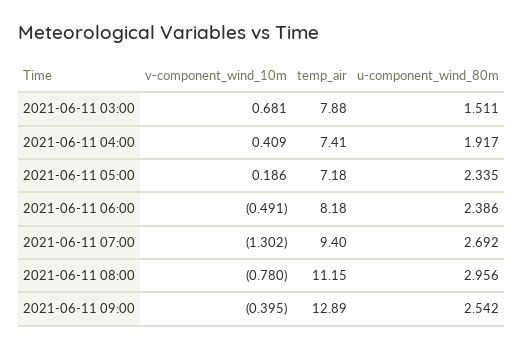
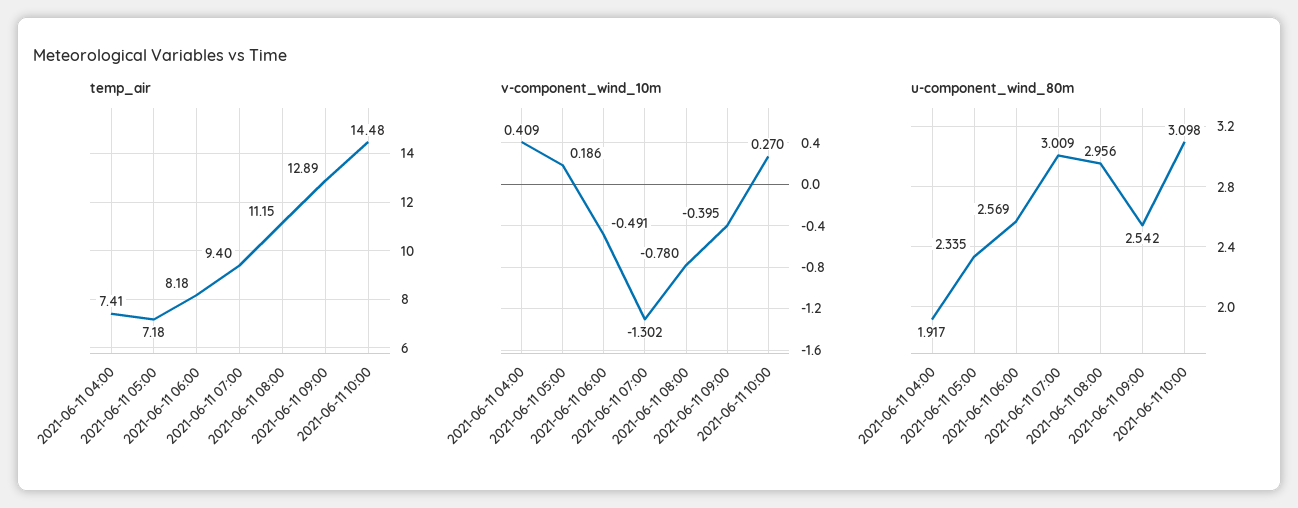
v-component_wind_10m, 2021-06-11 03:00: 0.681 -> none
temp_air, 2021-06-11 03:00: 7.88 -> none
u-component_wind_80m, 2021-06-11 03:00: 1.511 -> none
u-component_wind_80m, 2021-06-11 06:00: 2.386 -> 2.569
u-component_wind_80m, 2021-06-11 07:00: 2.692 -> 3.009
temp_air, 2021-06-11 10:00: none -> 14.48
v-component_wind_10m, 2021-06-11 10:00: none -> 0.27
u-component_wind_80m, 2021-06-11 10:00: none -> 3.098

